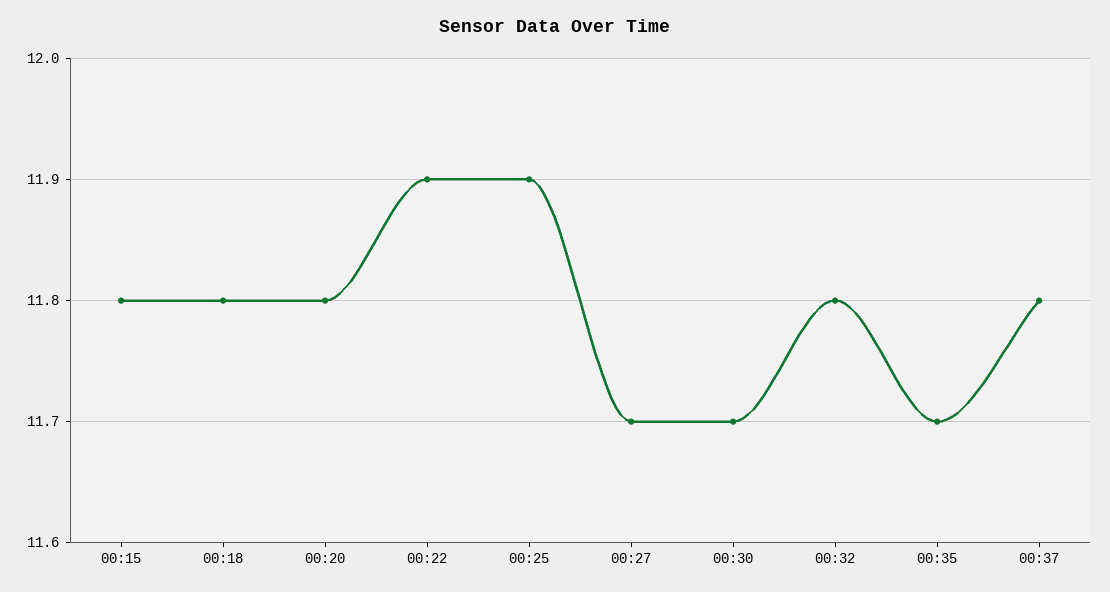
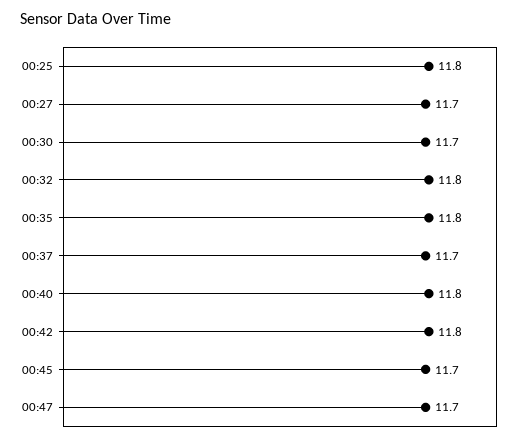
00:15: 11.8 -> none
00:18: 11.8 -> none
00:20: 11.8 -> none
00:22: 11.9 -> none
00:25: 11.9 -> 11.8
00:35: 11.7 -> 11.8
00:37: 11.8 -> 11.7
00:40: none -> 11.8
00:42: none -> 11.8
00:45: none -> 11.7
00:47: none -> 11.7

